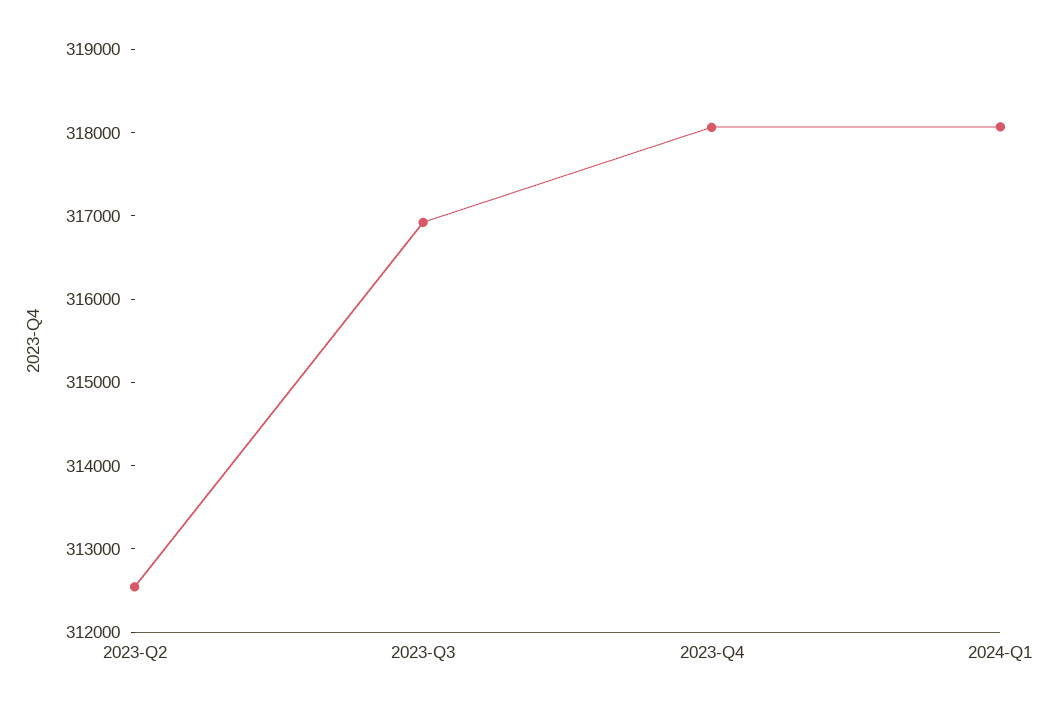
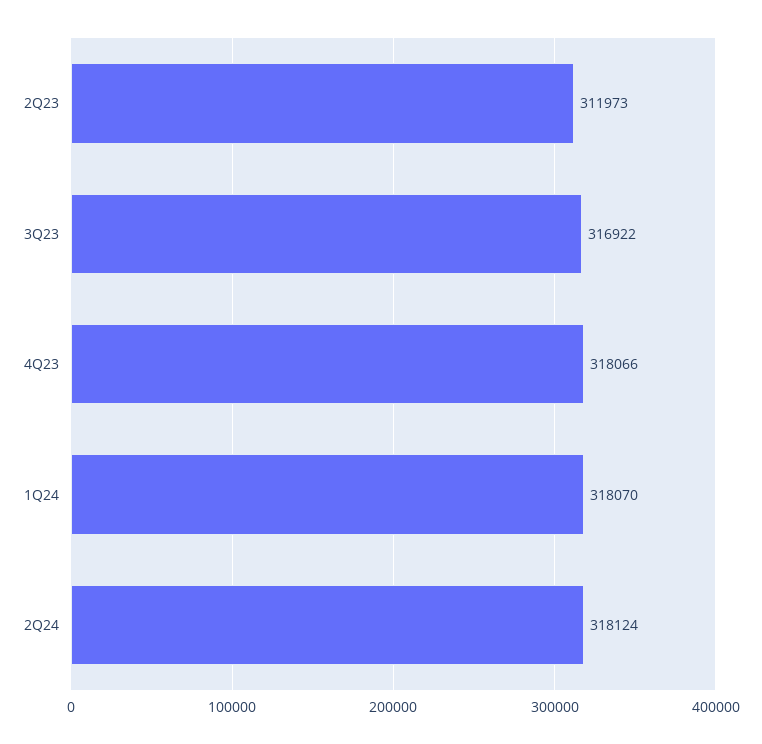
2023-Q2: 312600 -> 311973
2Q24: none -> 318124

